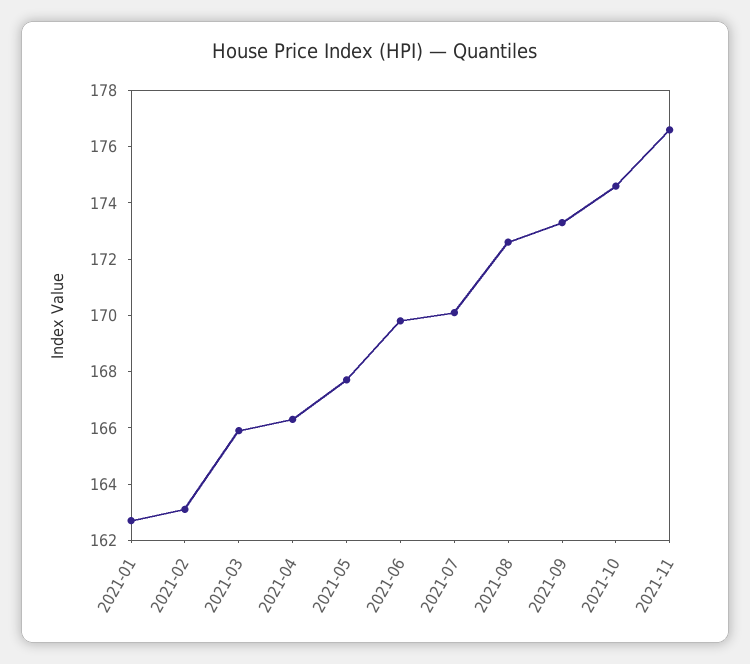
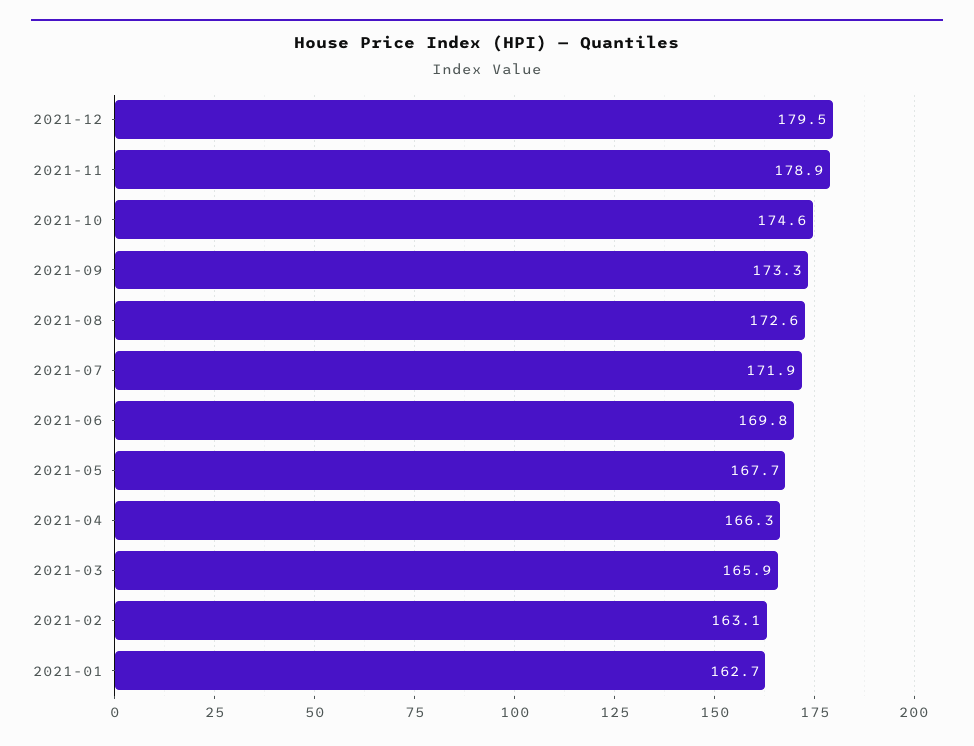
2021-07: 170 -> 171.9
2021-11: 176.5 -> 178.9
2021-12: none -> 179.5

